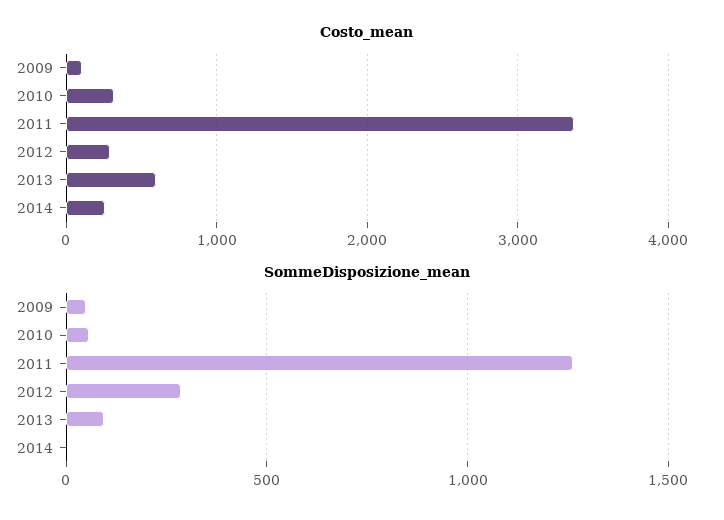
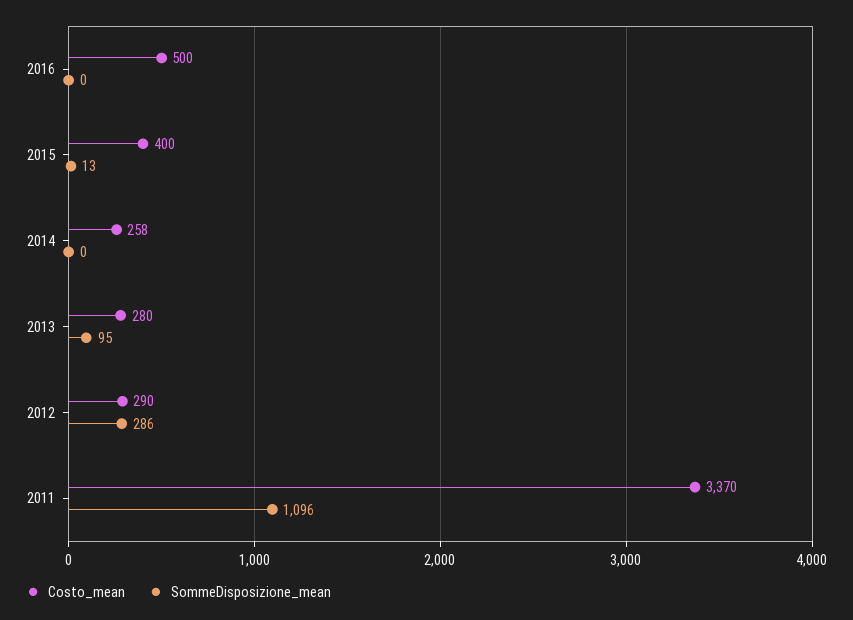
Costo_mean, 2009: 100 -> none
Costo_mean, 2010: 300 -> none
Costo_mean, 2013: 600 -> 280
SommeDisposizione_mean, 2009: 50 -> none
SommeDisposizione_mean, 2010: 50 -> none
SommeDisposizione_mean, 2011: 1250 -> 1096
Costo_mean, 2016: none -> 500
SommeDisposizione_mean, 2016: none -> 0
Costo_mean, 2015: none -> 400
SommeDisposizione_mean, 2015: none -> 13

